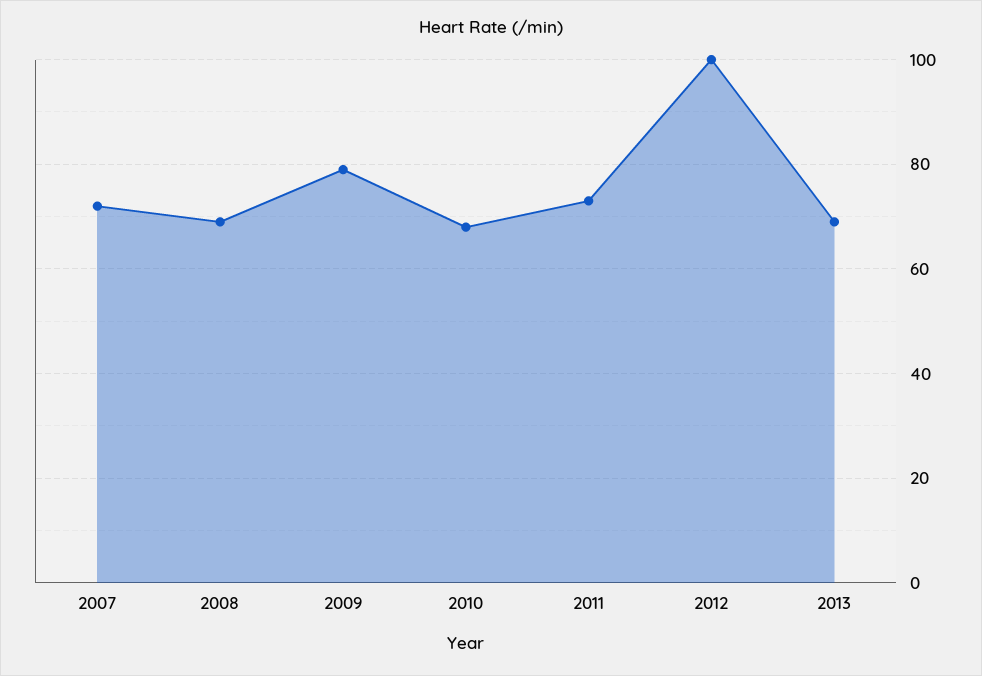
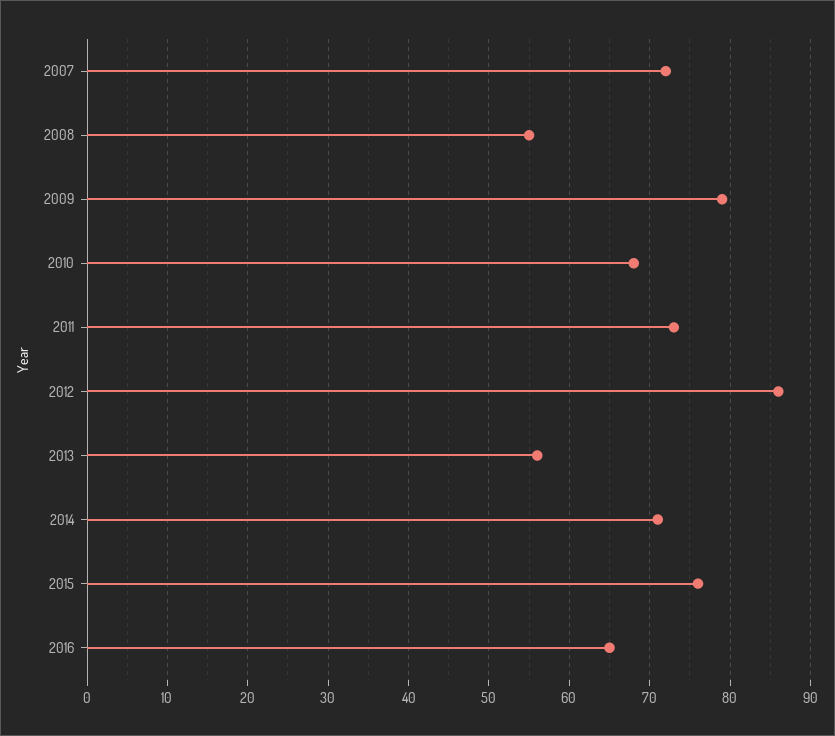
2008: 70 -> 55
2012: 100 -> 86
2013: 70 -> 56
2014: none -> 71
2015: none -> 76
2016: none -> 65

